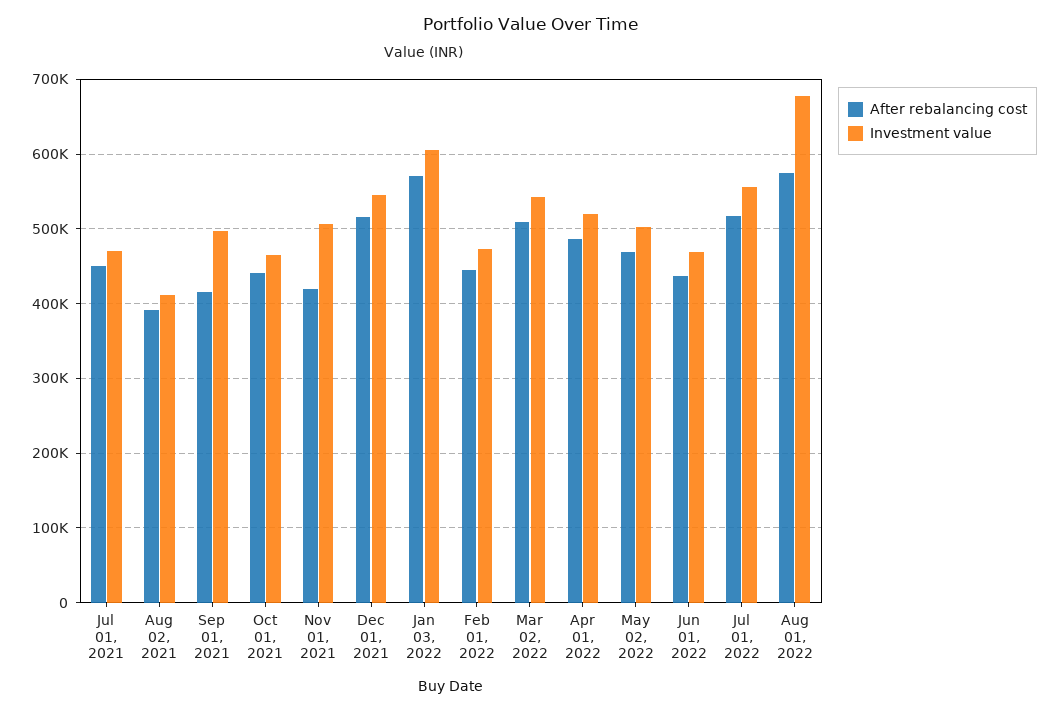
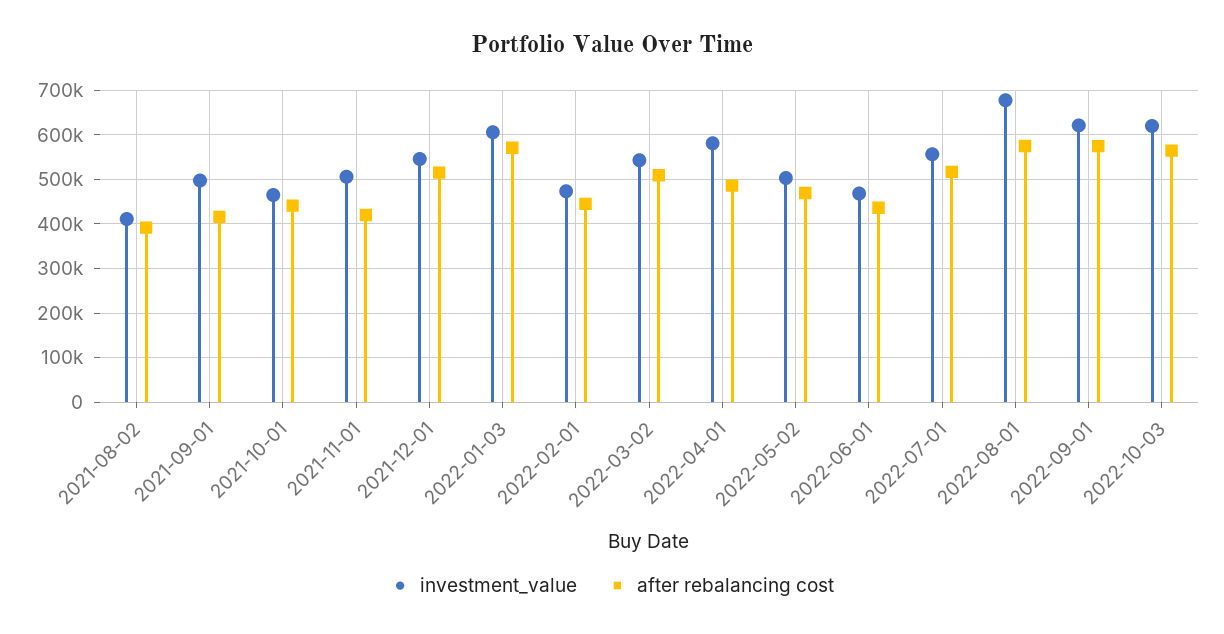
After rebalancing cost, Jul 01, 2021: 450000 -> none
Investment value, Jul 01, 2021: 470000 -> none
Investment value, Apr 01, 2022: 520000 -> 580000
Investment value, 2022-09-01: none -> 620000
After rebalancing cost, 2022-09-01: none -> 580000
Investment value, 2022-10-03: none -> 620000
After rebalancing cost, 2022-10-03: none -> 560000

